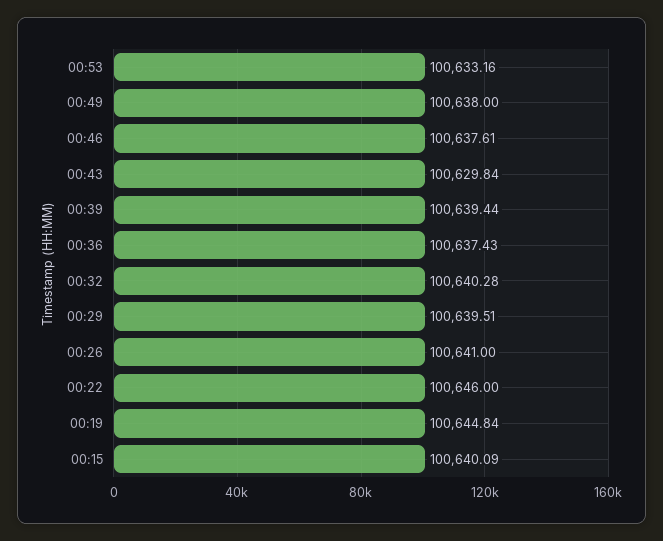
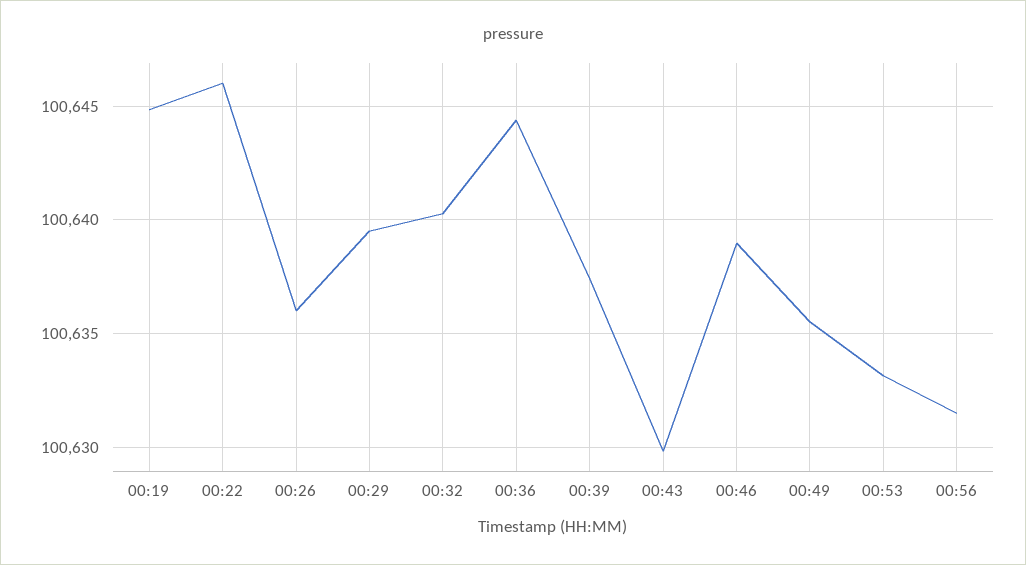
00:49: 100638 -> 100635.5
00:46: 100637.61 -> 100639
00:39: 100639.44 -> 100637.5
00:36: 100637.43 -> 100644.5
00:26: 100641 -> 100636
00:15: 100640.09 -> none
00:56: none -> 100631.5

